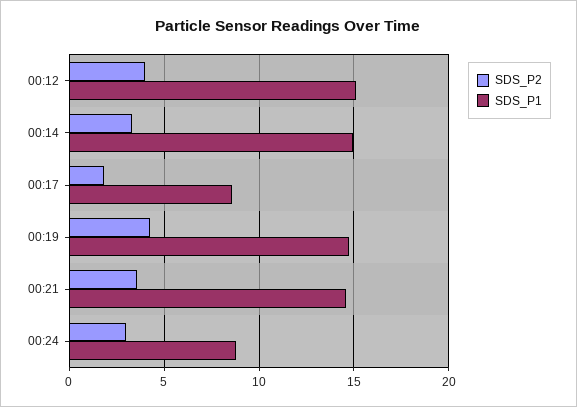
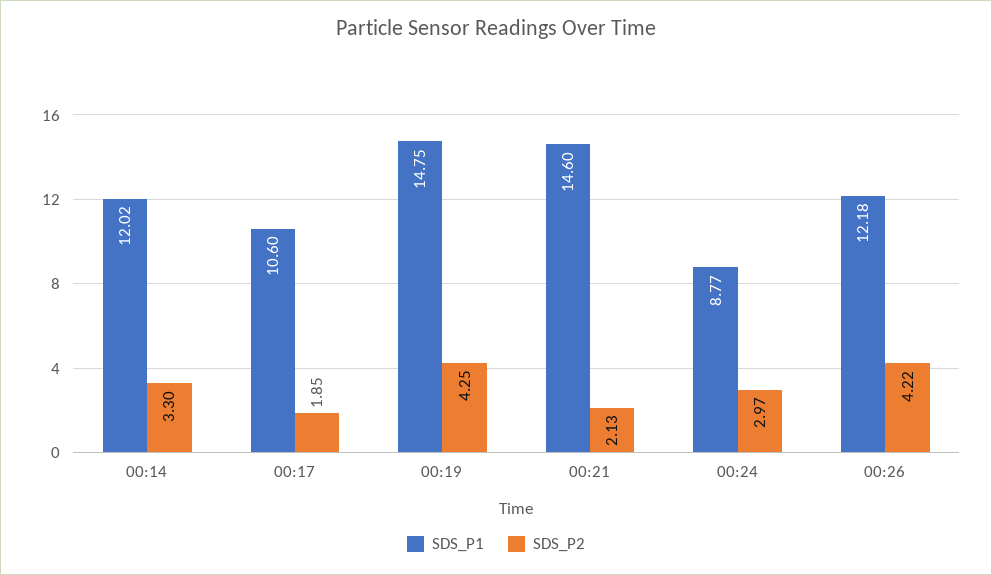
SDS_P2, 00:12: 4 -> none
SDS_P1, 00:12: 15 -> none
SDS_P1, 00:14: 15 -> 12.02
SDS_P1, 00:17: 8.5 -> 10.6
SDS_P2, 00:21: 3.5 -> 2.13
SDS_P1, 00:26: none -> 12.18
SDS_P2, 00:26: none -> 4.22

